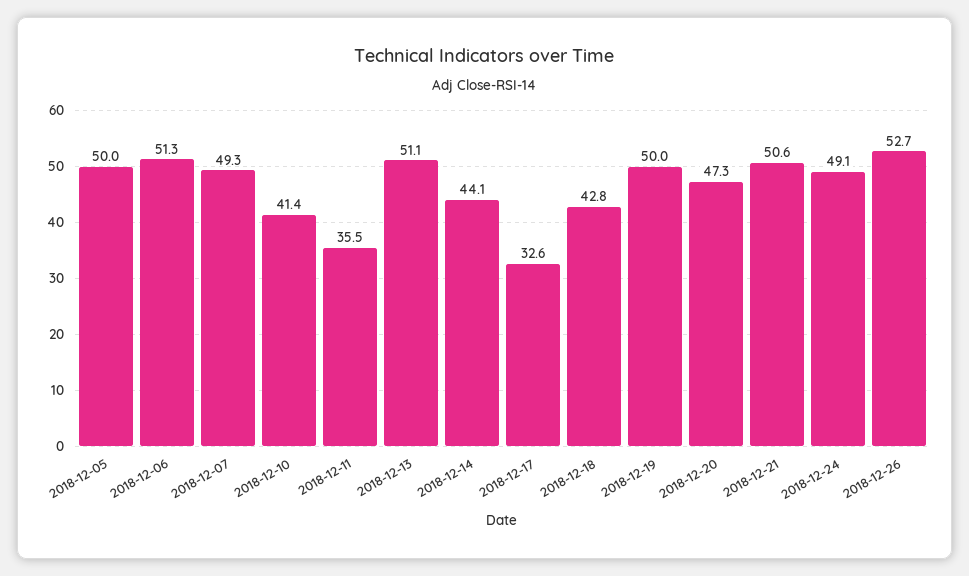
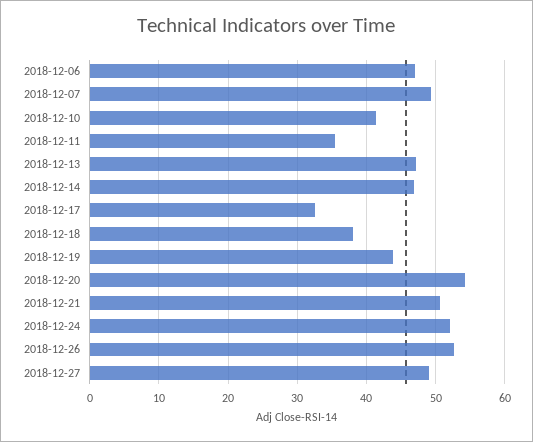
2018-12-05: 50 -> none
2018-12-06: 51.3 -> 47
2018-12-13: 51.1 -> 47
2018-12-14: 44.1 -> 47
2018-12-18: 42.8 -> 38
2018-12-19: 50 -> 44
2018-12-20: 47.3 -> 54
2018-12-24: 49.1 -> 52
2018-12-27: none -> 49

